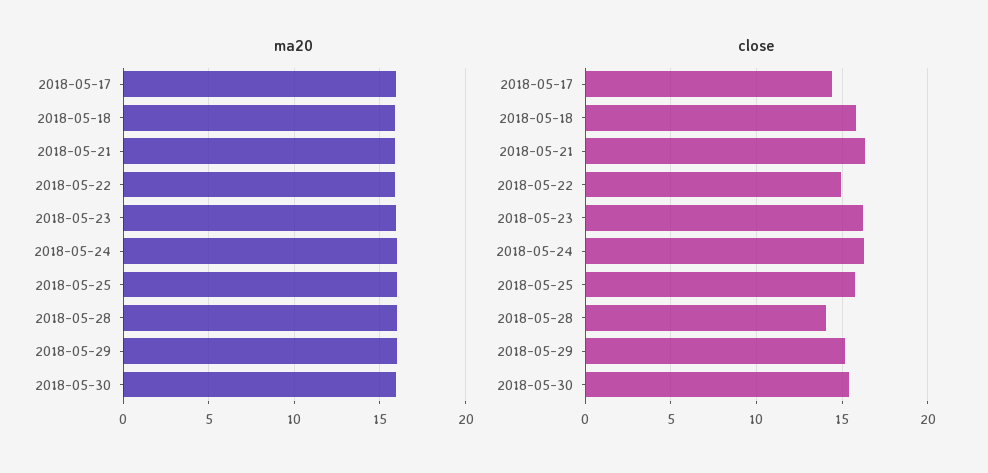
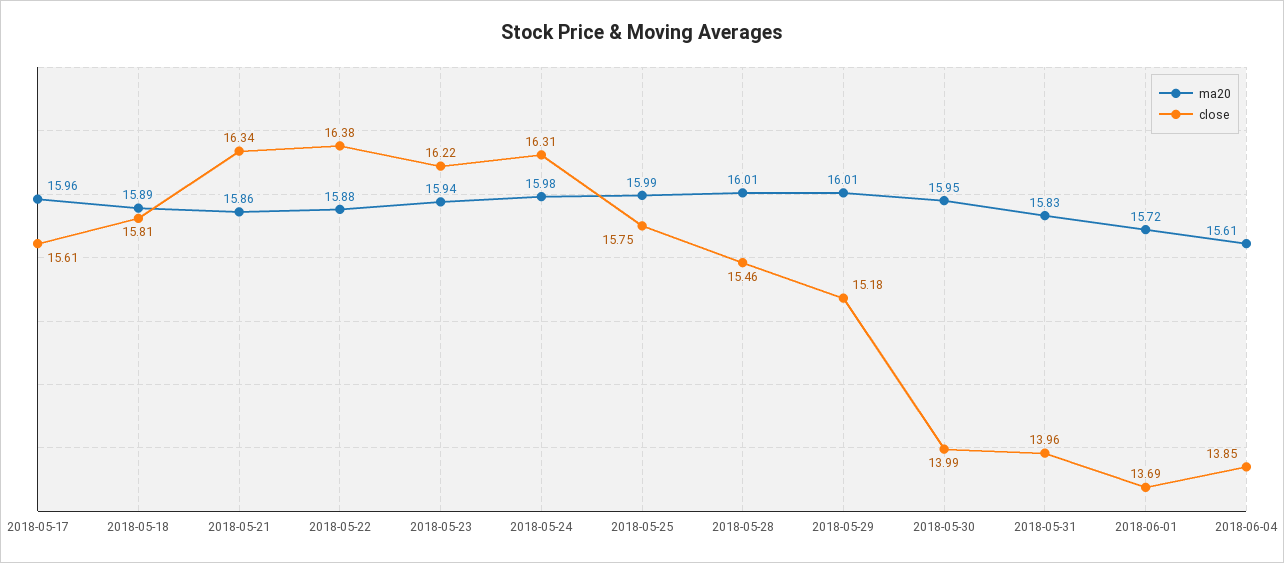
close, 2018-05-17: 14.5 -> 15.61
close, 2018-05-22: 15 -> 16.38
close, 2018-05-28: 14 -> 15.46
close, 2018-05-30: 15.5 -> 13.99
ma20, 2018-05-31: none -> 15.83
close, 2018-05-31: none -> 13.96
ma20, 2018-06-01: none -> 15.72
close, 2018-06-01: none -> 13.69
ma20, 2018-06-04: none -> 15.61
close, 2018-06-04: none -> 13.85

